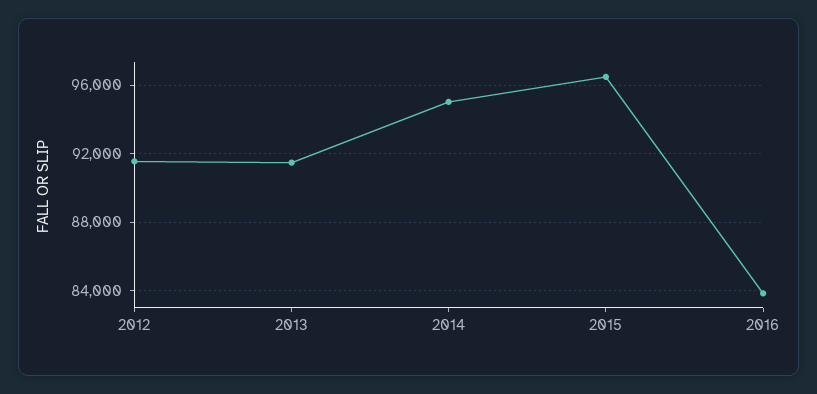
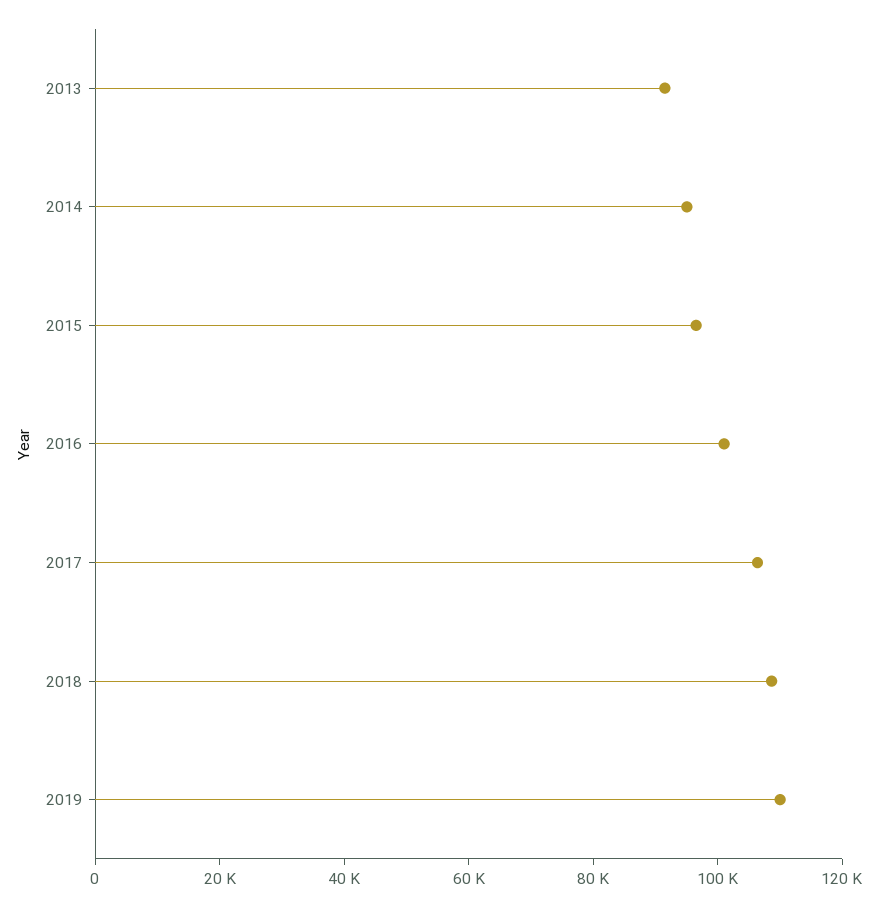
2012: 91500 -> none
2016: 84000 -> 100000
2017: none -> 105000
2018: none -> 110000
2019: none -> 110000

